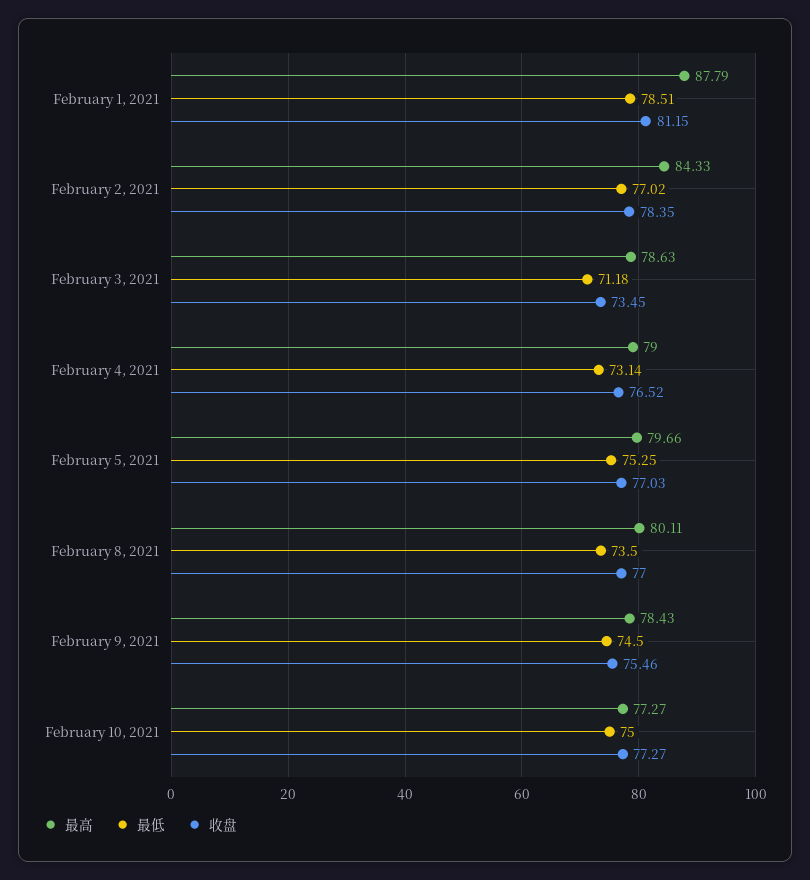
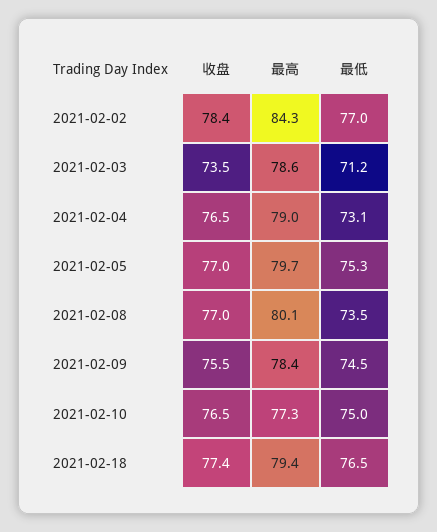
最高, February 1, 2021: 87.79 -> none
最低, February 1, 2021: 78.51 -> none
收盘, February 1, 2021: 81.15 -> none
收盘, February 10, 2021: 77.27 -> 76.5
收盘, 2021-02-18: none -> 77.4
最高, 2021-02-18: none -> 79.4
最低, 2021-02-18: none -> 76.5

